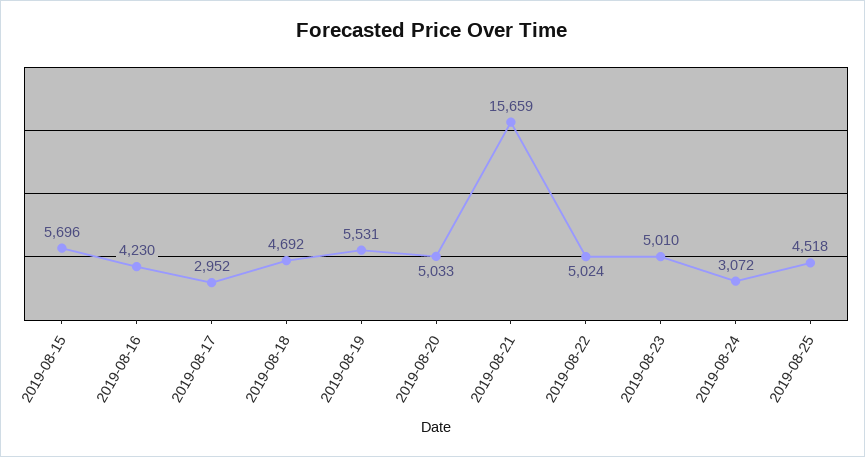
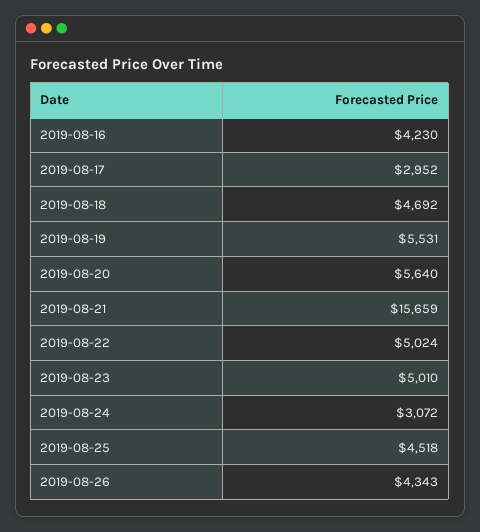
2019-08-15: 5696 -> none
2019-08-20: 5033 -> 5640
2019-08-26: none -> 4343

